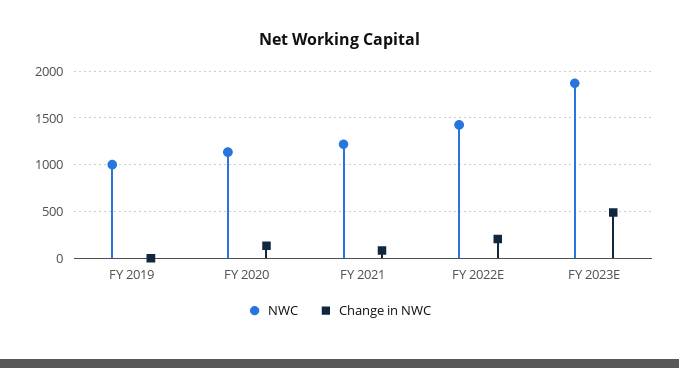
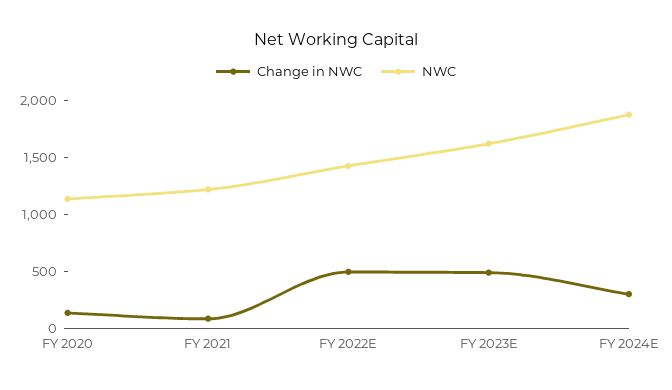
NWC, FY 2019: 1000 -> none
Change in NWC, FY 2019: 0 -> none
Change in NWC, FY 2022E: 200 -> 500
NWC, FY 2023E: 1900 -> 1600
Change in NWC, FY 2024E: none -> 300
NWC, FY 2024E: none -> 1900

